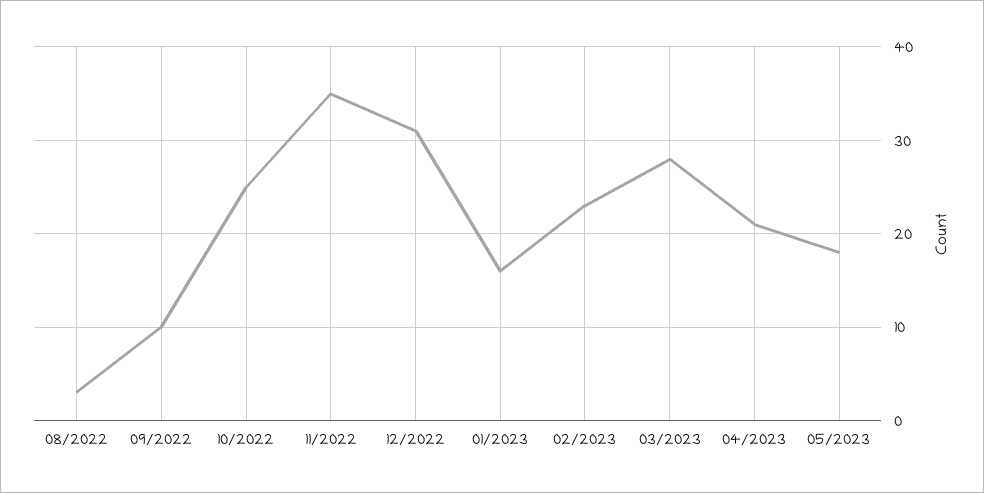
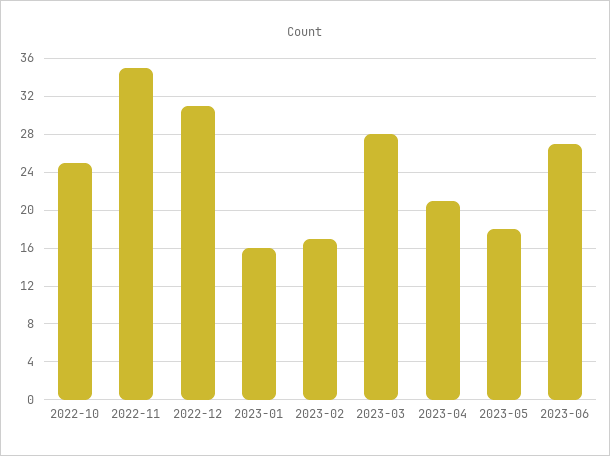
08/2022: 3 -> none
09/2022: 10 -> none
02/2023: 23 -> 17
2023-06: none -> 27

